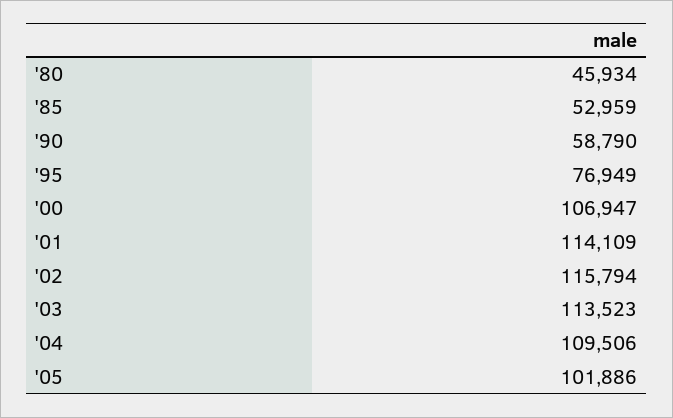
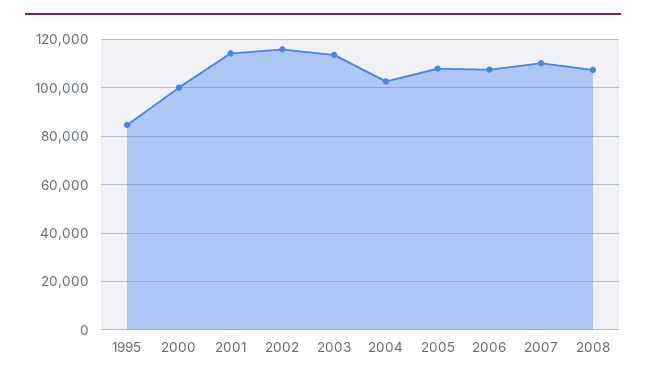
'80: 45934 -> none
'85: 52959 -> none
'90: 58790 -> none
'95: 76949 -> 85000
'00: 106947 -> 100000
'04: 109506 -> 102500
'05: 101886 -> 107500
2006: none -> 107500
2007: none -> 110000
2008: none -> 107500

